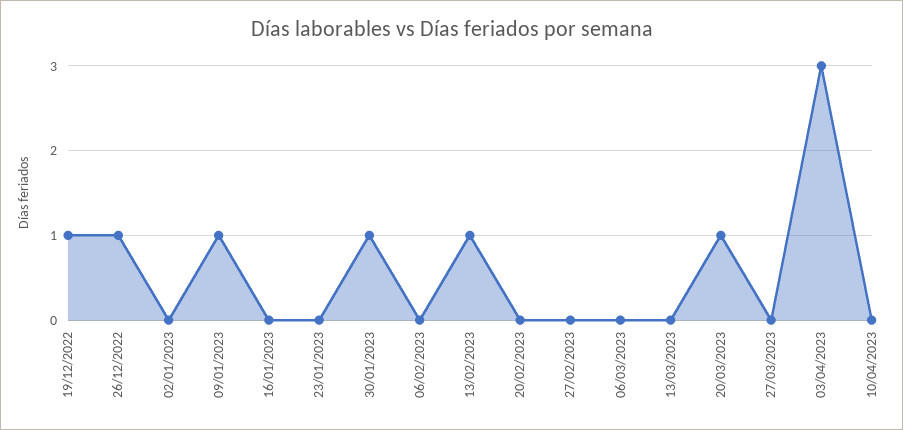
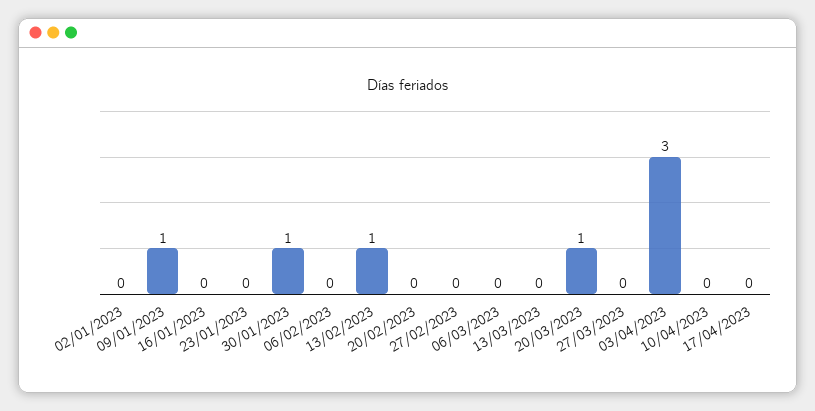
19/12/2022: 1 -> none
26/12/2022: 1 -> none
17/04/2023: none -> 0

